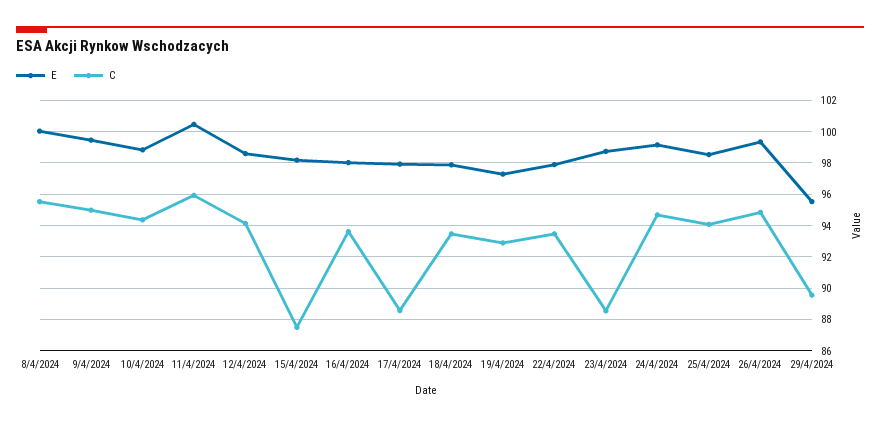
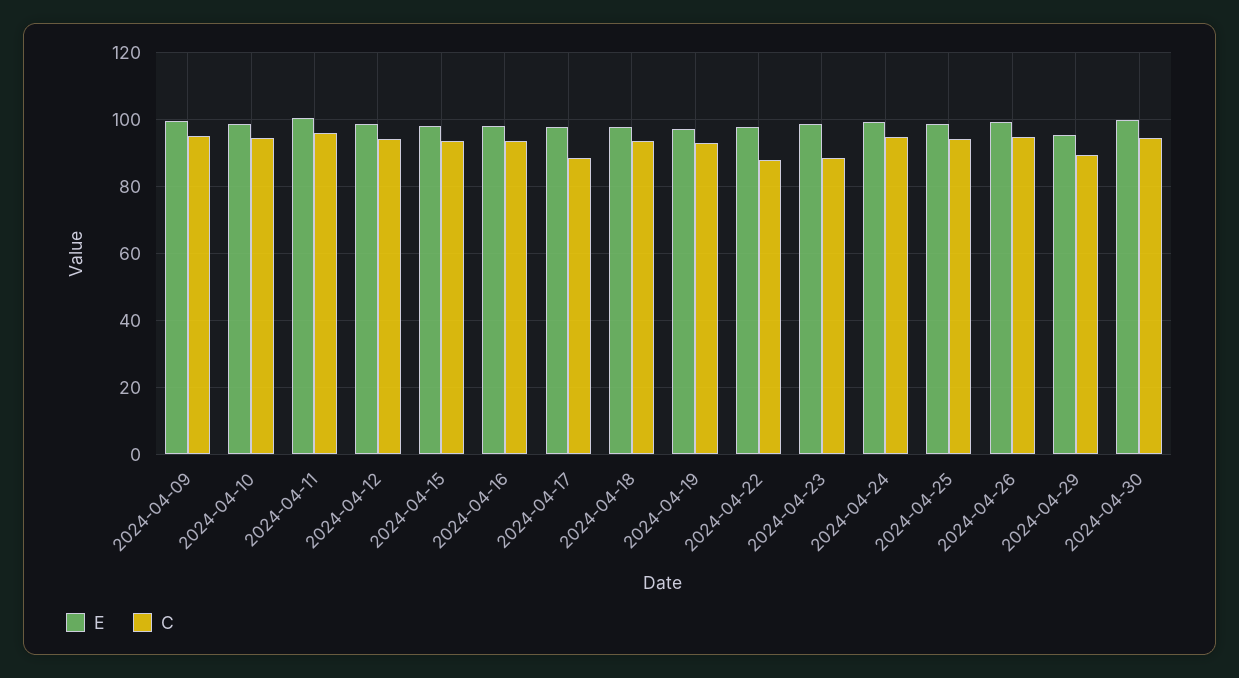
E, 8/4/2024: 100 -> none
C, 8/4/2024: 95.5 -> none
C, 15/4/2024: 87.5 -> 94
C, 22/4/2024: 93.5 -> 88
E, 2024-04-30: none -> 100
C, 2024-04-30: none -> 94

